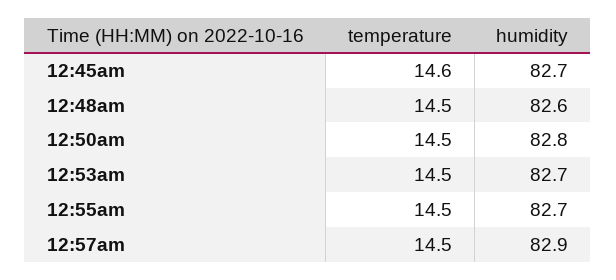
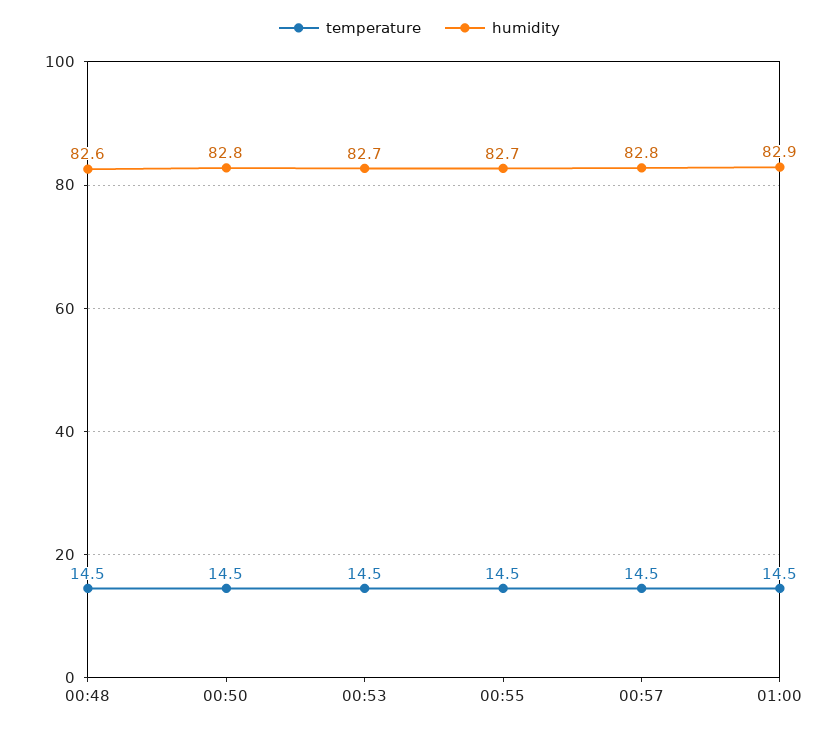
temperature, 12:45am: 14.6 -> none
humidity, 12:45am: 82.7 -> none
humidity, 12:57am: 82.9 -> 82.8
temperature, 01:00: none -> 14.5
humidity, 01:00: none -> 82.9

